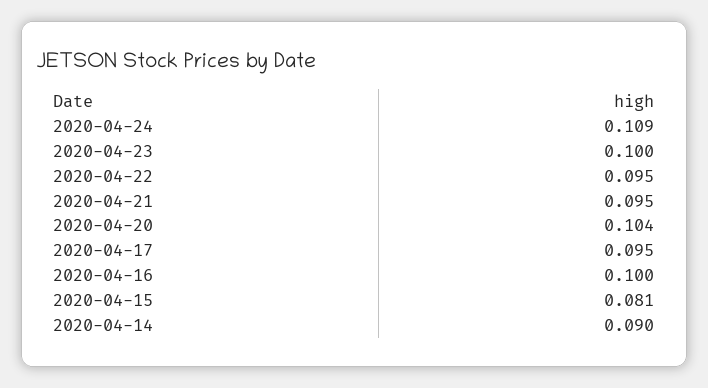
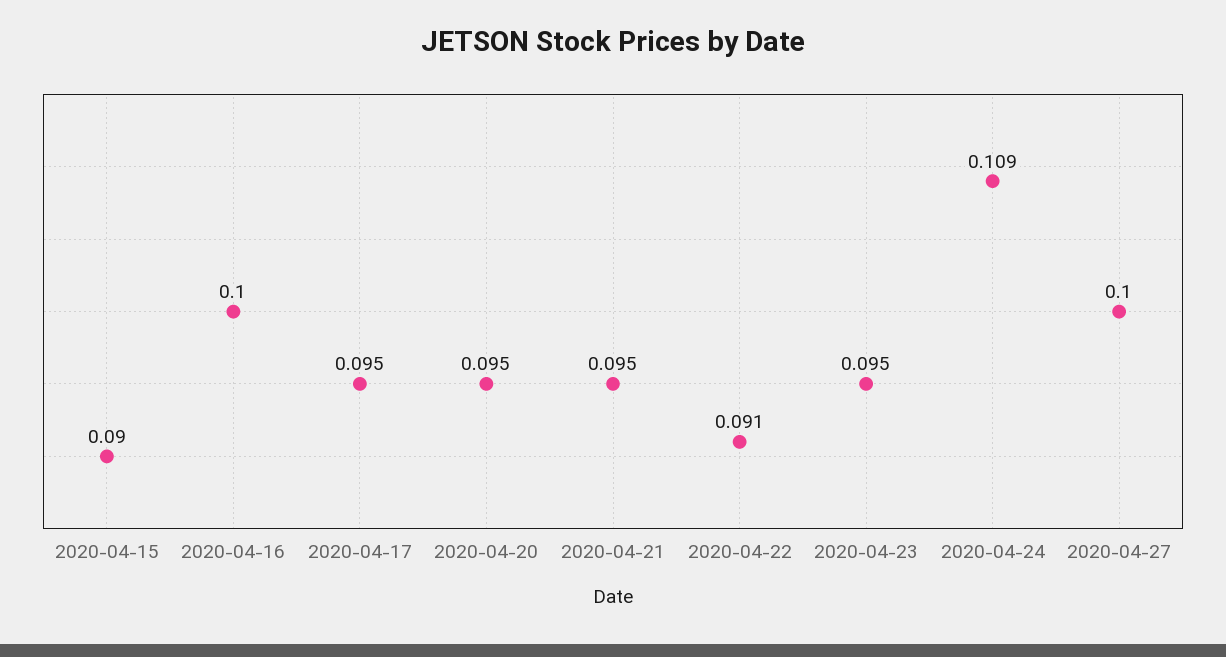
2020-04-23: 0.1 -> 0.095
2020-04-22: 0.095 -> 0.091
2020-04-20: 0.104 -> 0.095
2020-04-15: 0.081 -> 0.09
2020-04-14: 0.09 -> none
2020-04-27: none -> 0.1

